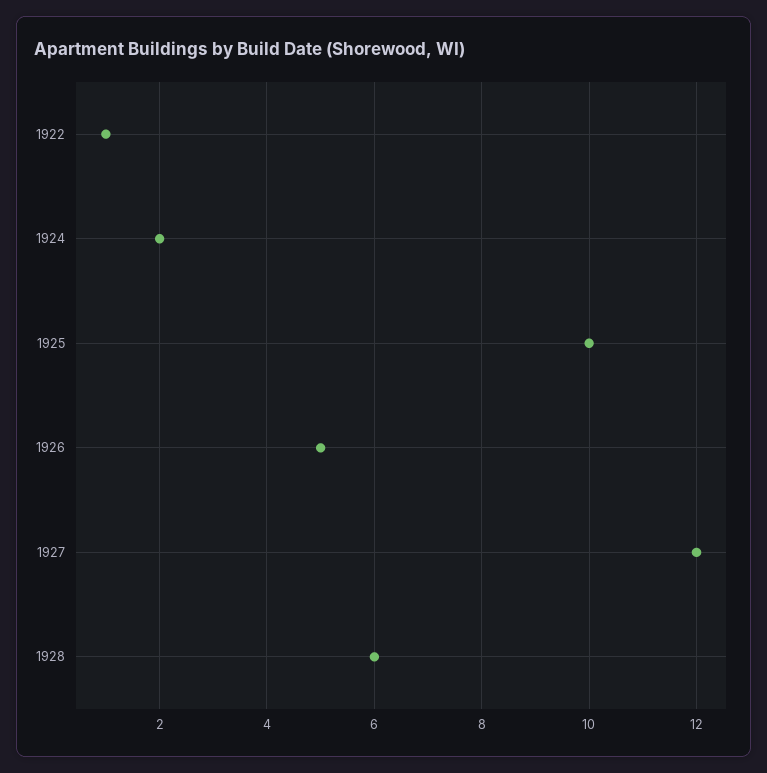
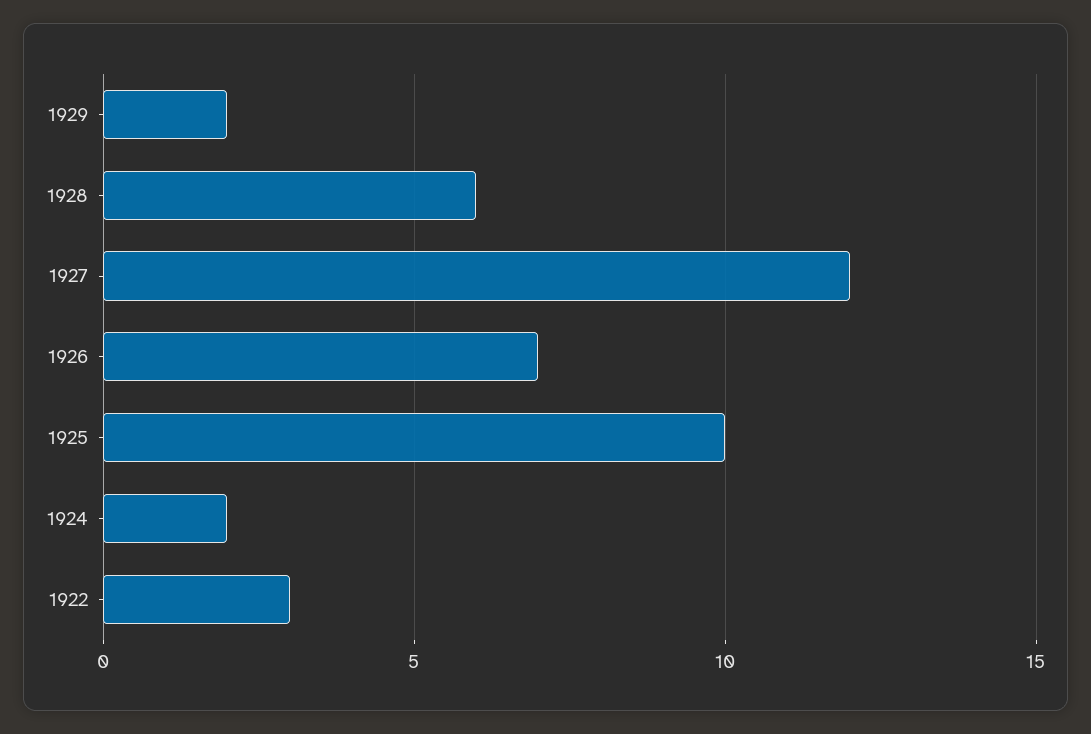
1922: 1 -> 3
1926: 5 -> 7
1929: none -> 2

